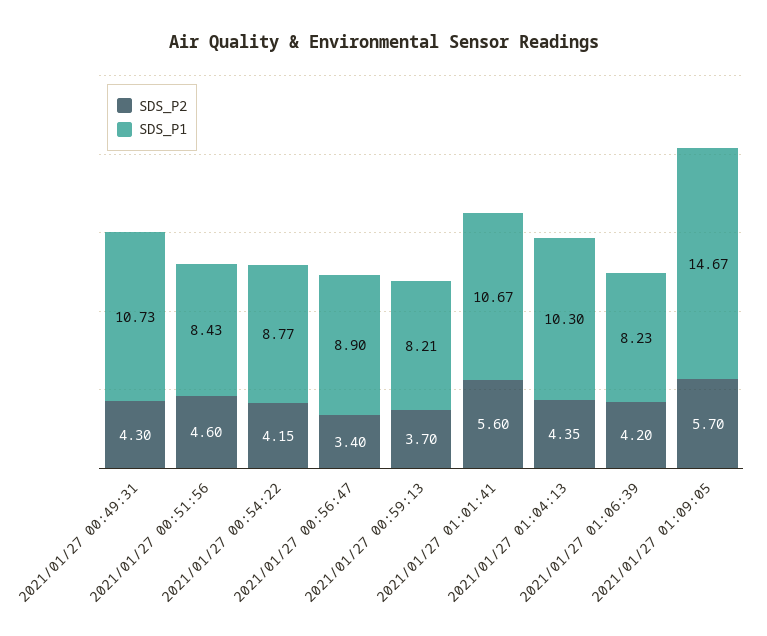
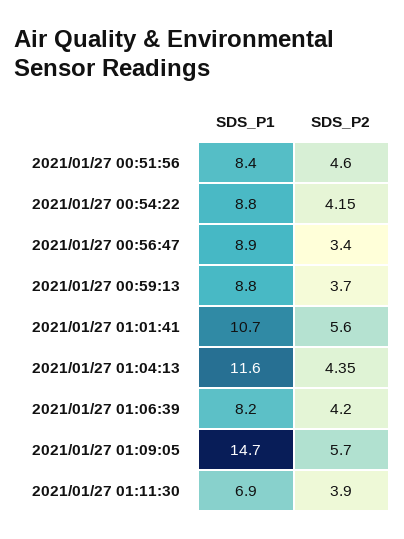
SDS_P2, 2021/01/27 00:49:31: 4.3 -> none
SDS_P1, 2021/01/27 00:49:31: 10.73 -> none
SDS_P1, 2021/01/27 00:59:13: 8.21 -> 8.8
SDS_P1, 2021/01/27 01:04:13: 10.3 -> 11.6
SDS_P1, 2021/01/27 01:11:30: none -> 6.9
SDS_P2, 2021/01/27 01:11:30: none -> 3.9

